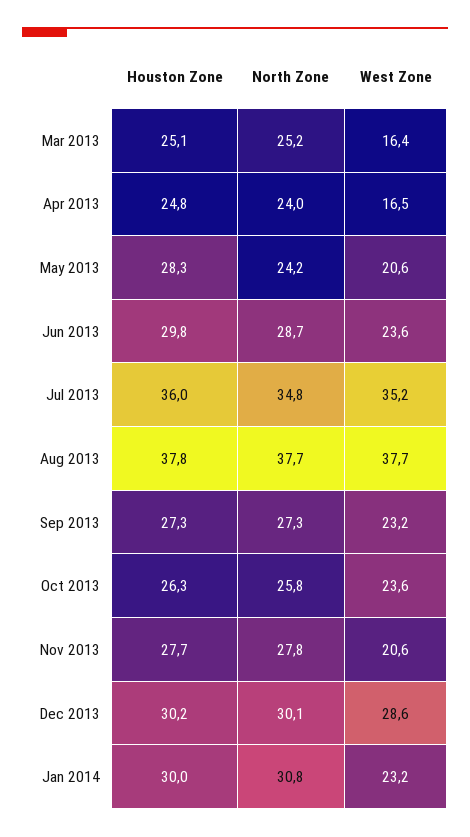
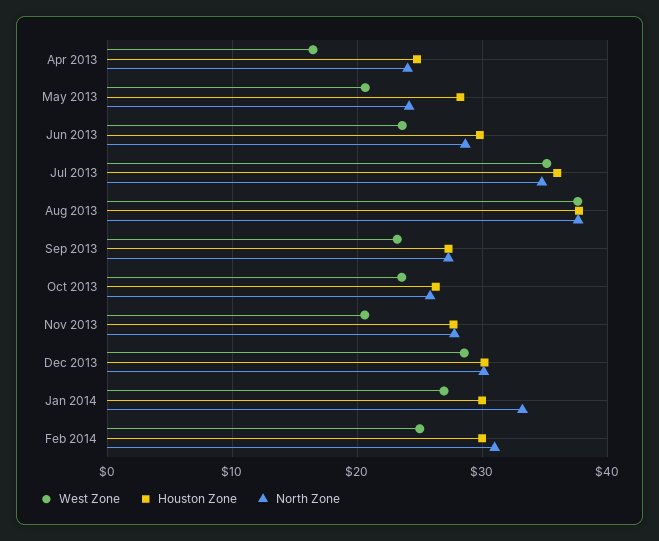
Houston Zone, Mar 2013: 25.1 -> none
North Zone, Mar 2013: 25.2 -> none
West Zone, Mar 2013: 16.4 -> none
North Zone, Jan 2014: 30.8 -> 33
West Zone, Jan 2014: 23.2 -> 27
West Zone, Feb 2014: none -> 25
Houston Zone, Feb 2014: none -> 30
North Zone, Feb 2014: none -> 31

